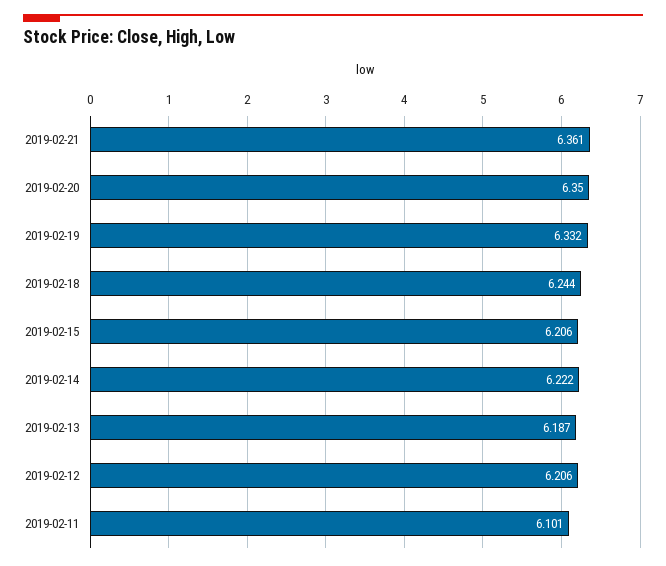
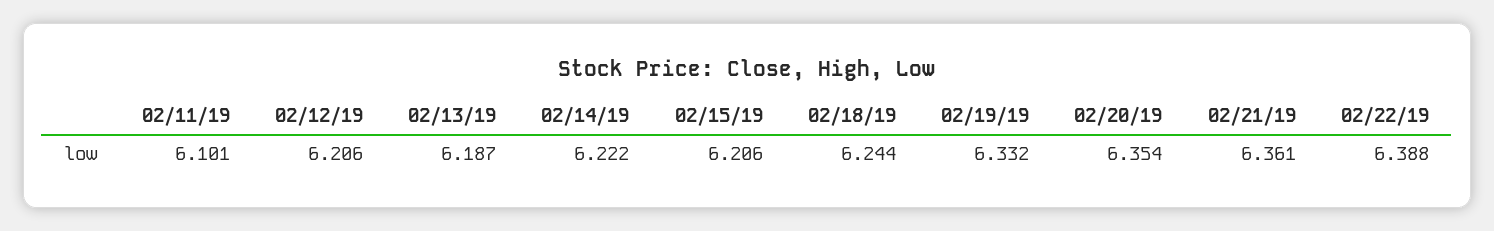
2019-02-20: 6.35 -> 6.354
02/22/19: none -> 6.388

